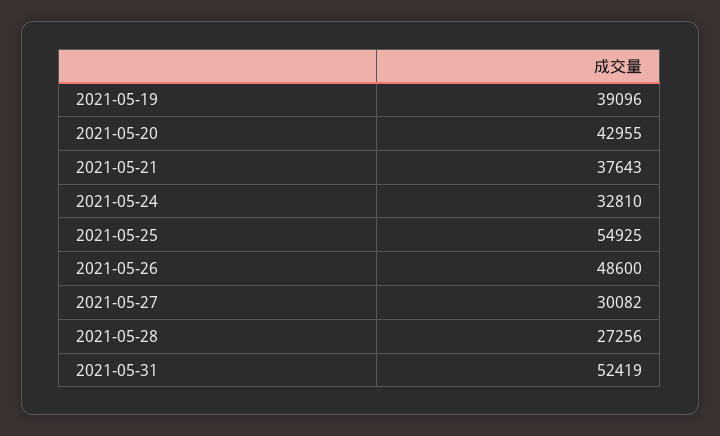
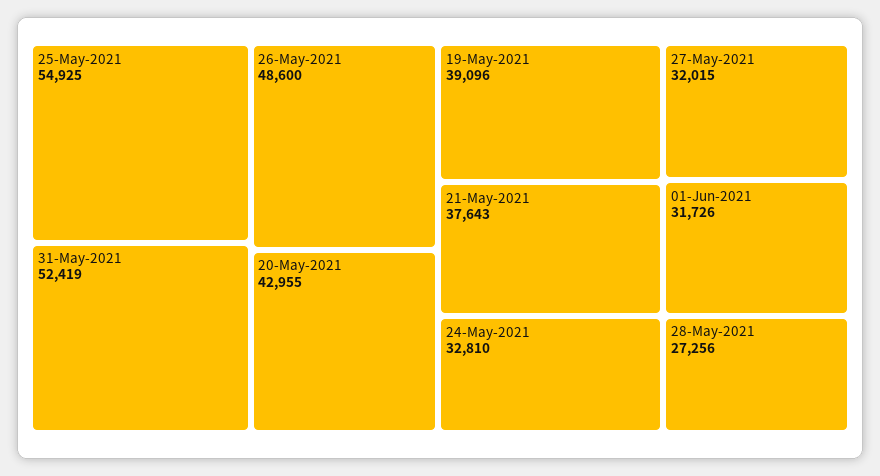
2021-05-27: 30082 -> 32015
01-Jun-2021: none -> 31726

